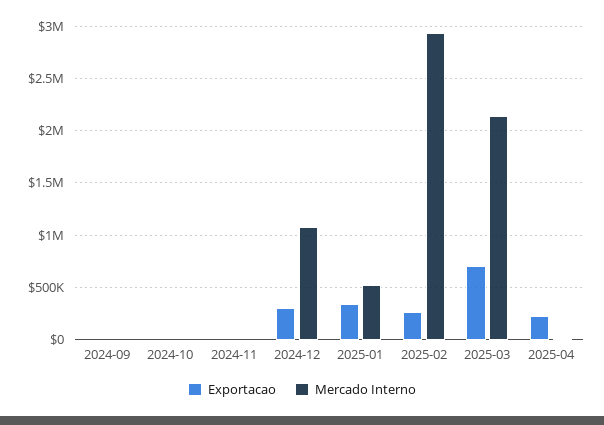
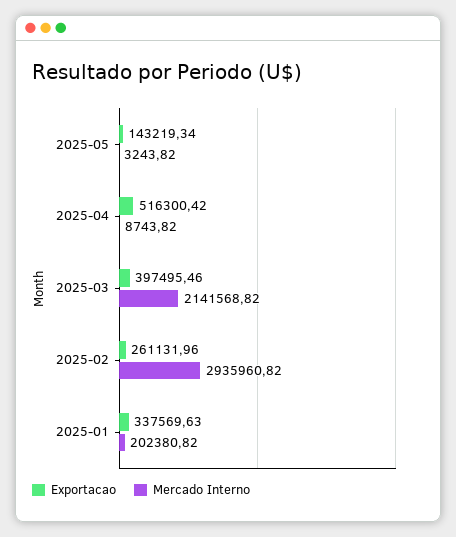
Exportacao, 2024-09: 0 -> none
Mercado Interno, 2024-09: 0 -> none
Exportacao, 2024-10: 0 -> none
Mercado Interno, 2024-10: 0 -> none
Exportacao, 2024-11: 0 -> none
Mercado Interno, 2024-11: 0 -> none
Exportacao, 2024-12: 300000 -> none
Mercado Interno, 2024-12: 1100000 -> none
Mercado Interno, 2025-01: 500000 -> 202380.82
Exportacao, 2025-03: 700000 -> 397495.46
Exportacao, 2025-04: 200000 -> 516300.42
Exportacao, 2025-05: none -> 143219.34
Mercado Interno, 2025-05: none -> 3243.82

